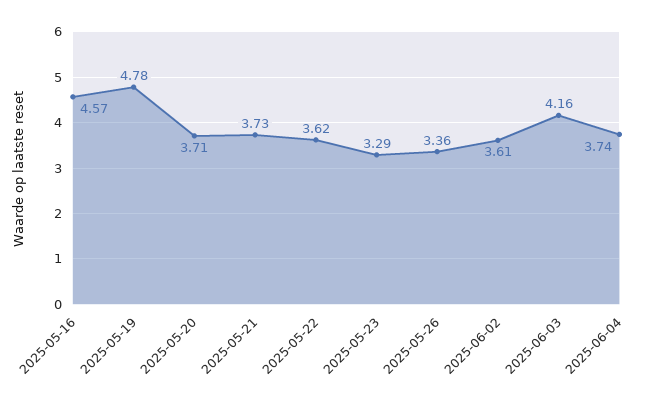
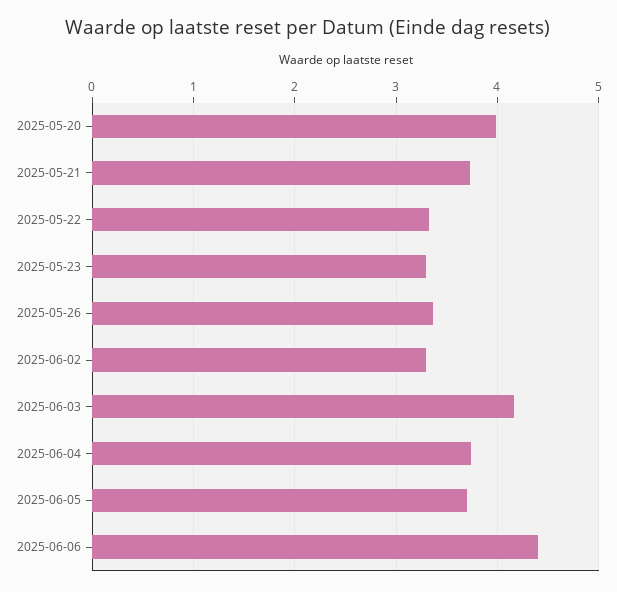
2025-05-16: 4.57 -> none
2025-05-19: 4.78 -> none
2025-05-20: 3.71 -> 4
2025-05-22: 3.62 -> 3.3
2025-06-02: 3.61 -> 3.3
2025-06-05: none -> 3.7
2025-06-06: none -> 4.4

